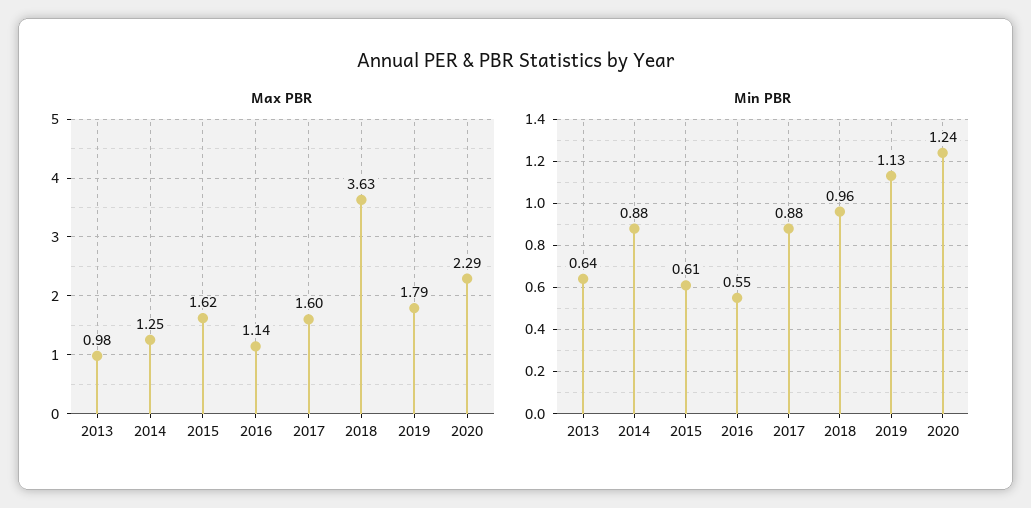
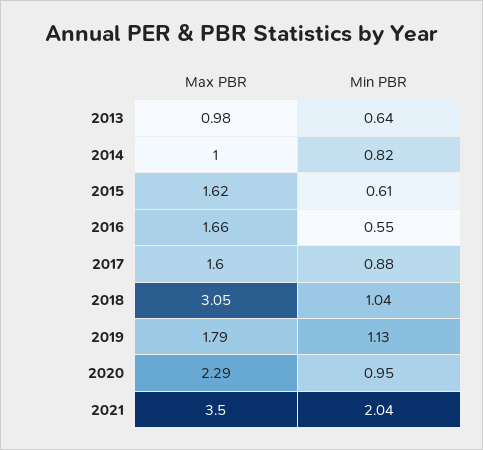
Max PBR, 2014: 1.25 -> 1
Max PBR, 2016: 1.14 -> 1.66
Max PBR, 2018: 3.63 -> 3.05
Min PBR, 2014: 0.88 -> 0.82
Min PBR, 2018: 0.96 -> 1.04
Min PBR, 2020: 1.24 -> 0.95
Max PBR, 2021: none -> 3.5
Min PBR, 2021: none -> 2.04

